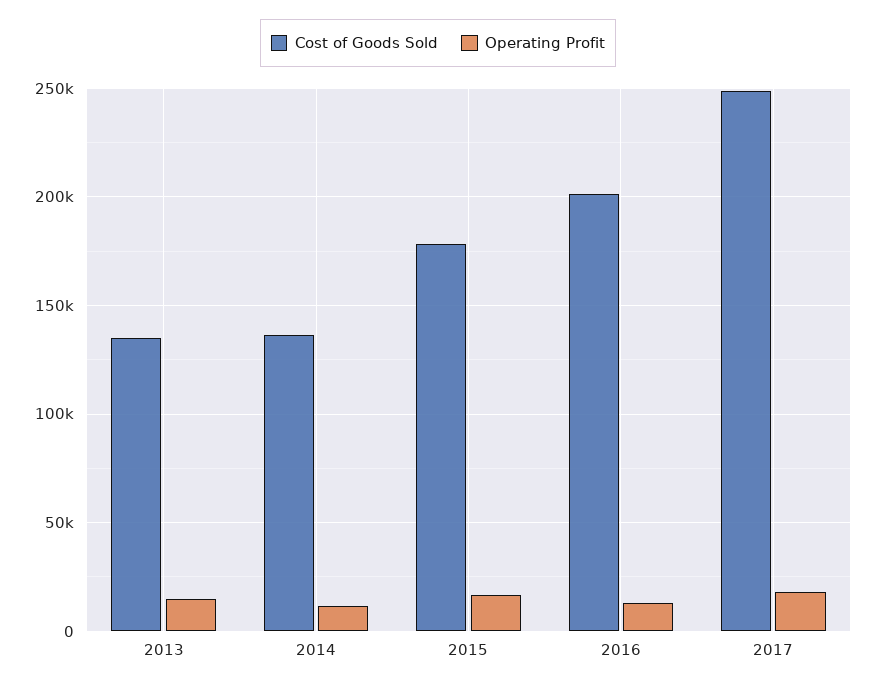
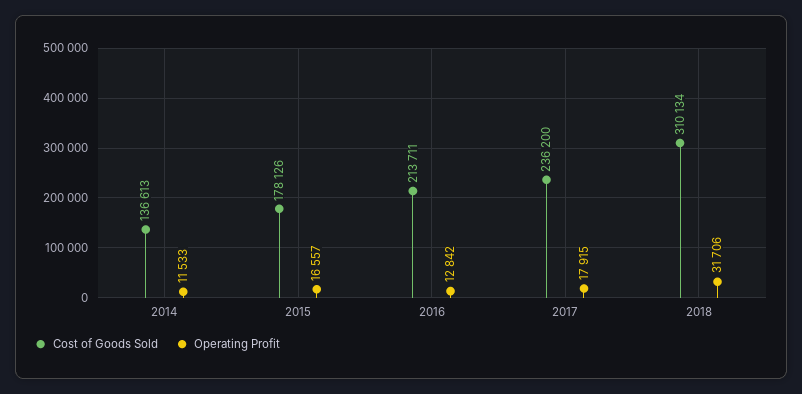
Cost of Goods Sold, 2013: 135000 -> none
Operating Profit, 2013: 15000 -> none
Cost of Goods Sold, 2016: 200000 -> 213711
Cost of Goods Sold, 2017: 250000 -> 236200
Cost of Goods Sold, 2018: none -> 310134
Operating Profit, 2018: none -> 31706

